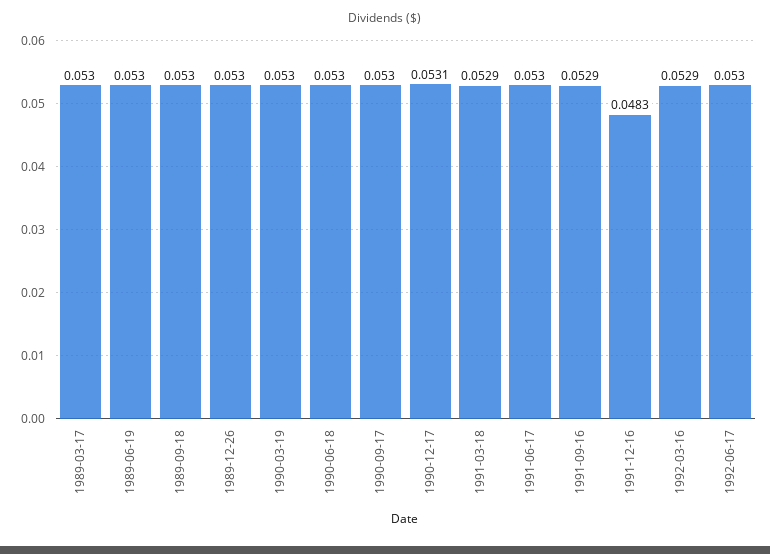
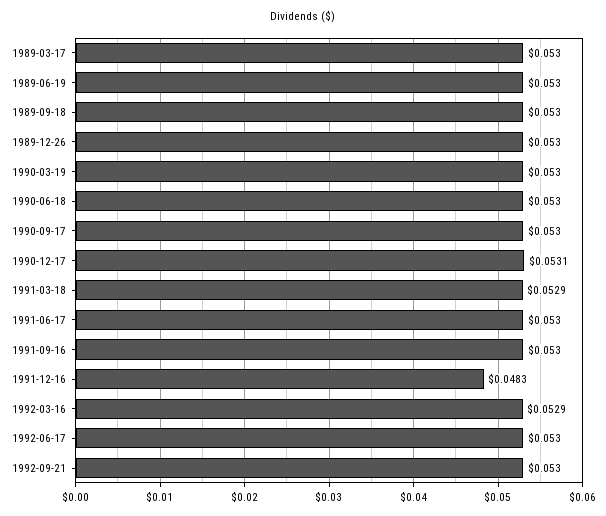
1991-09-16: 0.0529 -> 0.053
1992-09-21: none -> 0.053

